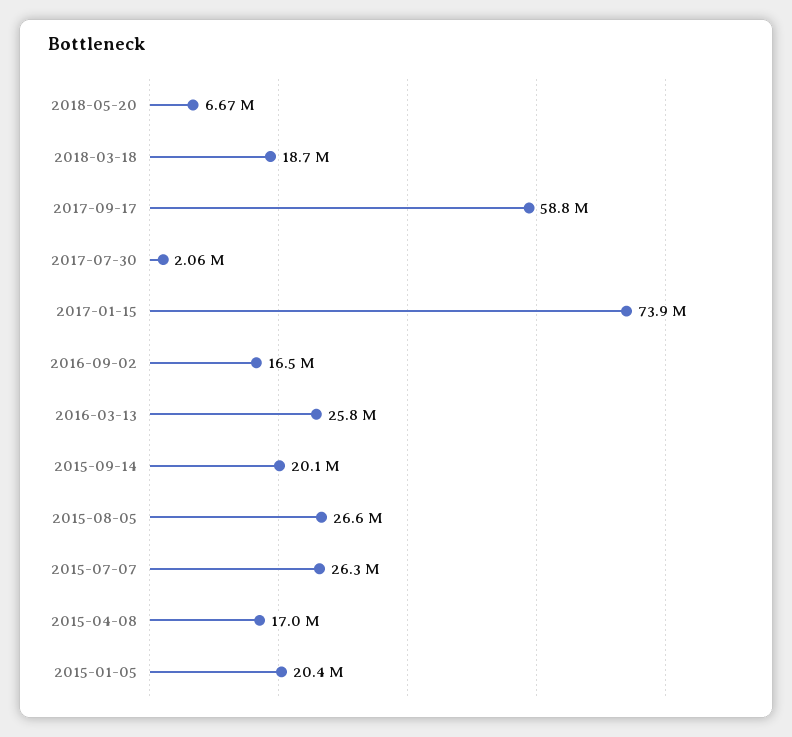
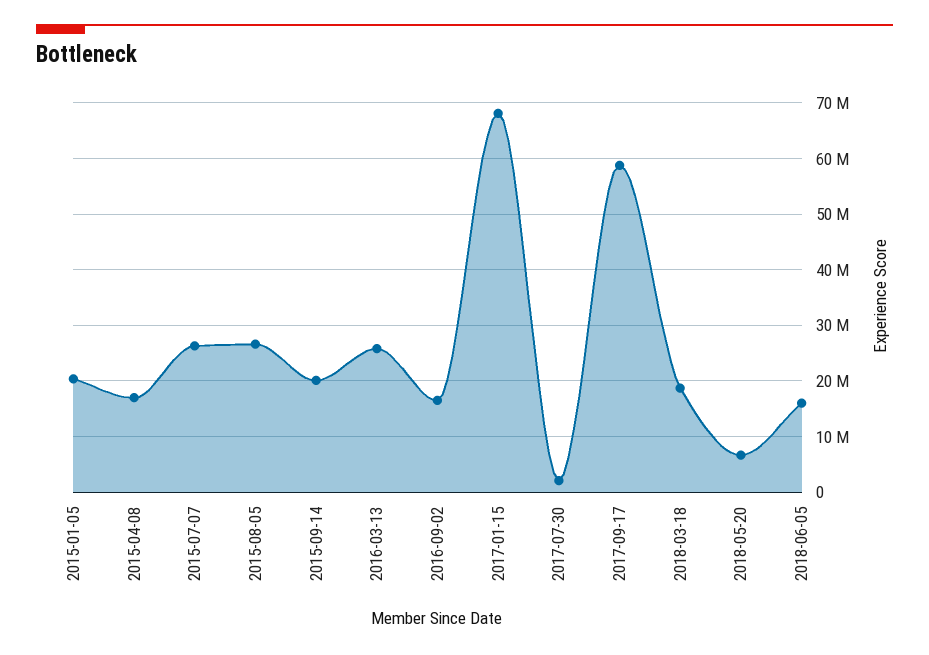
2017-01-15: 73900000 -> 68000000
2018-06-05: none -> 16000000

